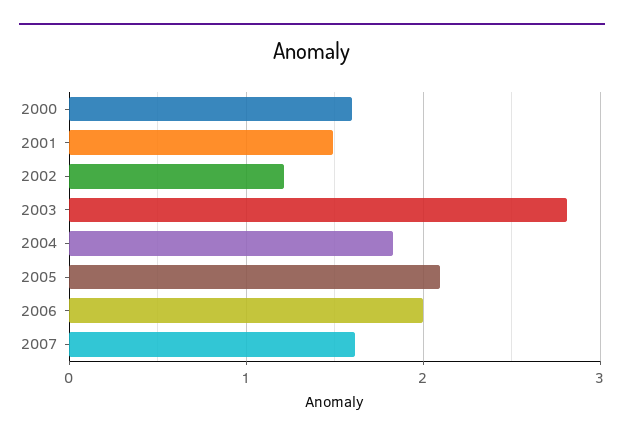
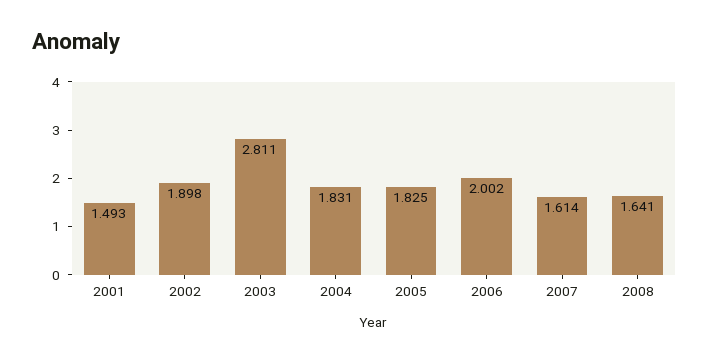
2000: 1.6 -> none
2002: 1.2 -> 1.898
2005: 2.1 -> 1.825
2008: none -> 1.641

